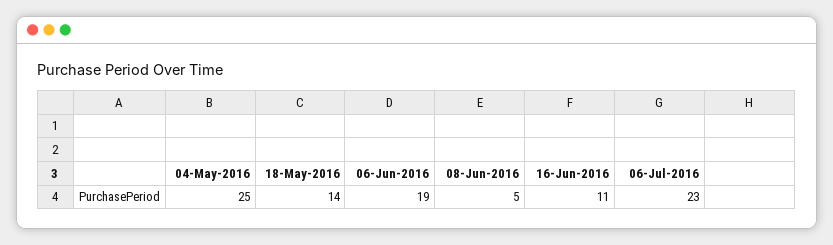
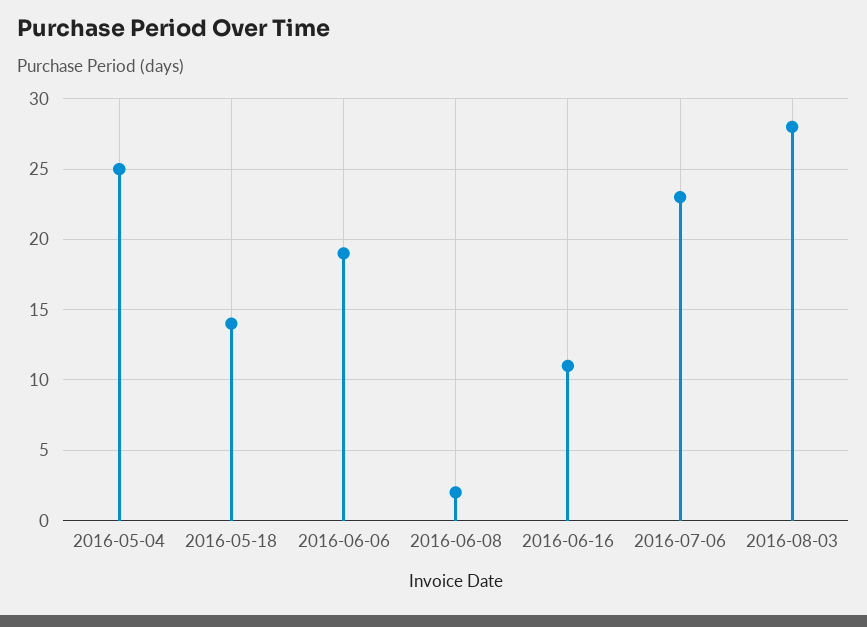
08-Jun-2016: 5 -> 2
2016-08-03: none -> 28

